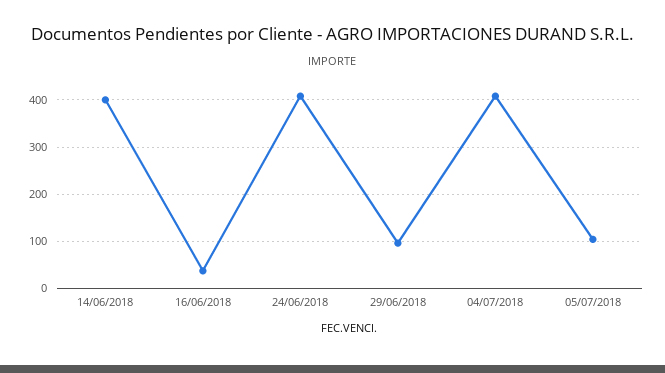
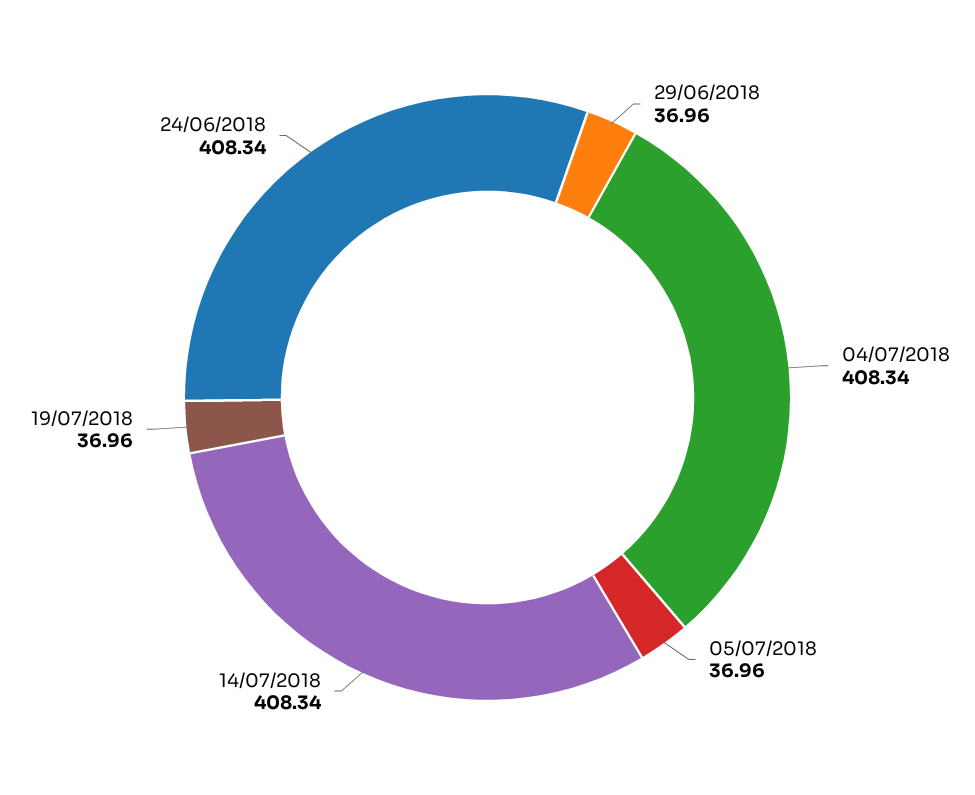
14/06/2018: 400 -> none
16/06/2018: 40 -> none
29/06/2018: 100 -> 36.96
05/07/2018: 100 -> 36.96
14/07/2018: none -> 408.34
19/07/2018: none -> 36.96

